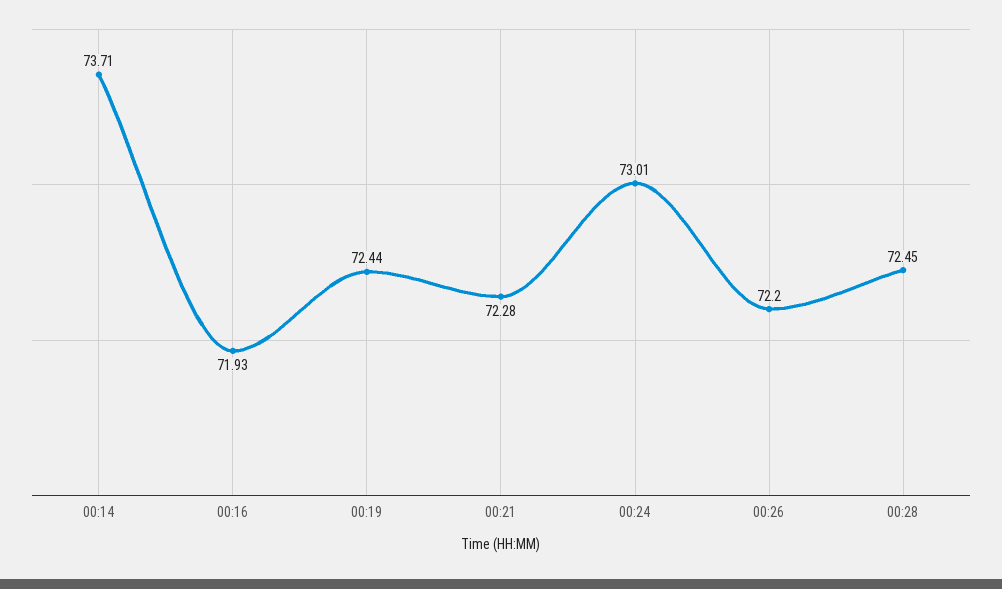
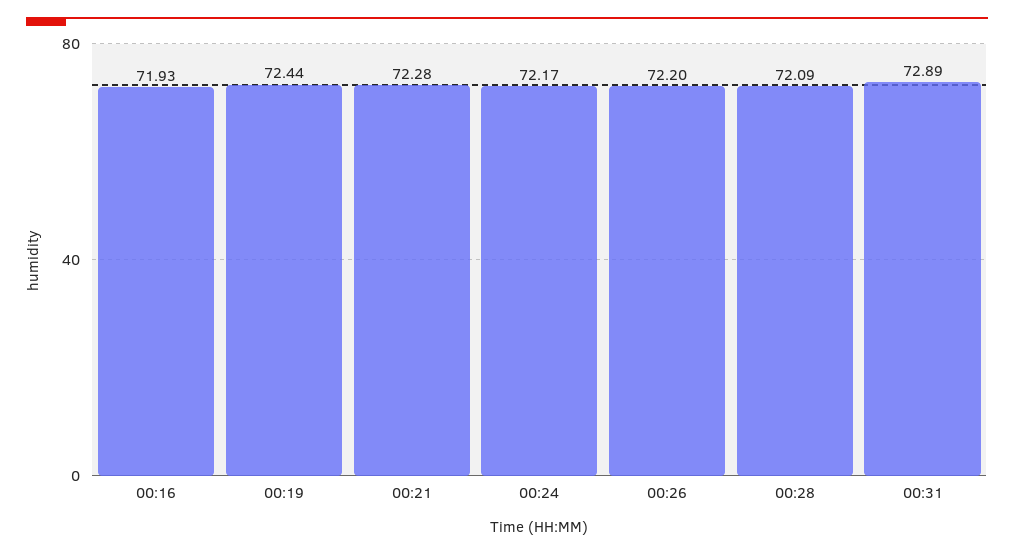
00:14: 73.71 -> none
00:24: 73.01 -> 72.17
00:28: 72.45 -> 72.09
00:31: none -> 72.89

